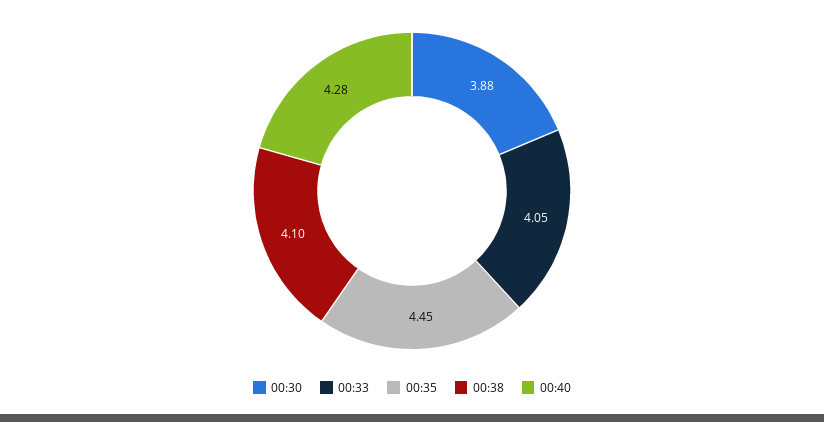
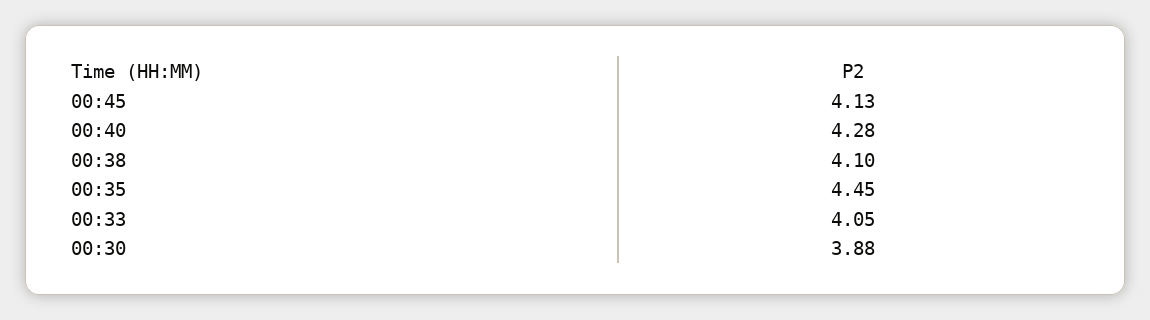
00:45: none -> 4.13

